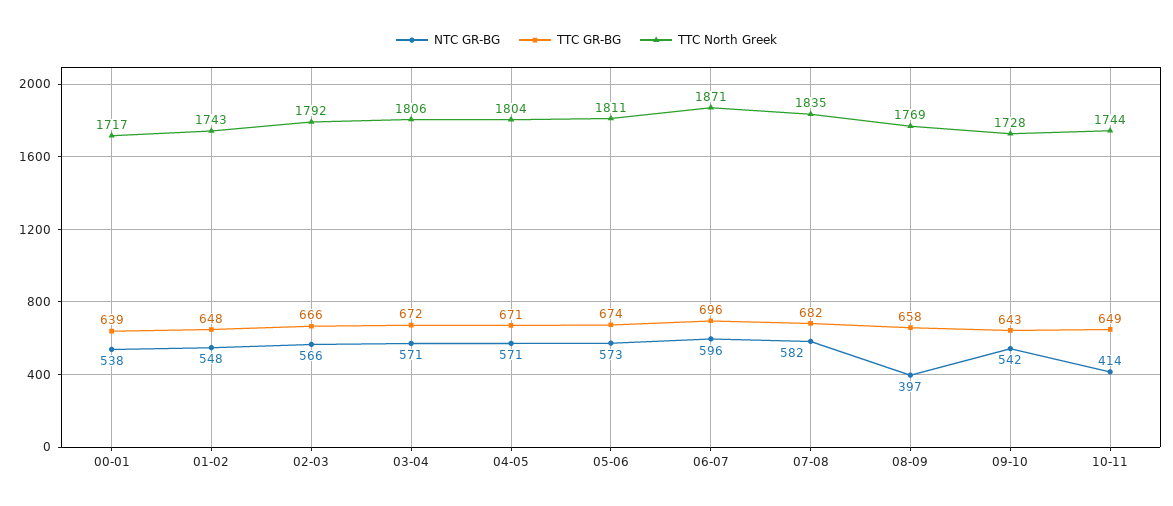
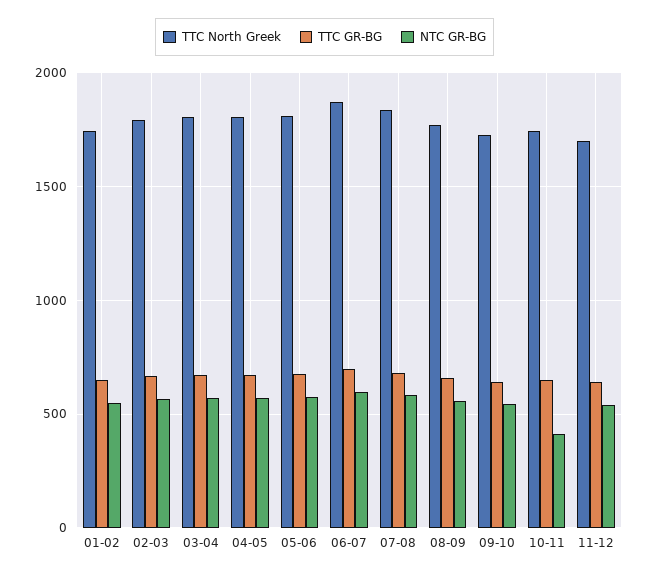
NTC GR-BG, 00-01: 538 -> none
TTC GR-BG, 00-01: 639 -> none
TTC North Greek, 00-01: 1717 -> none
NTC GR-BG, 08-09: 397 -> 550
TTC North Greek, 11-12: none -> 1700
TTC GR-BG, 11-12: none -> 650
NTC GR-BG, 11-12: none -> 550

